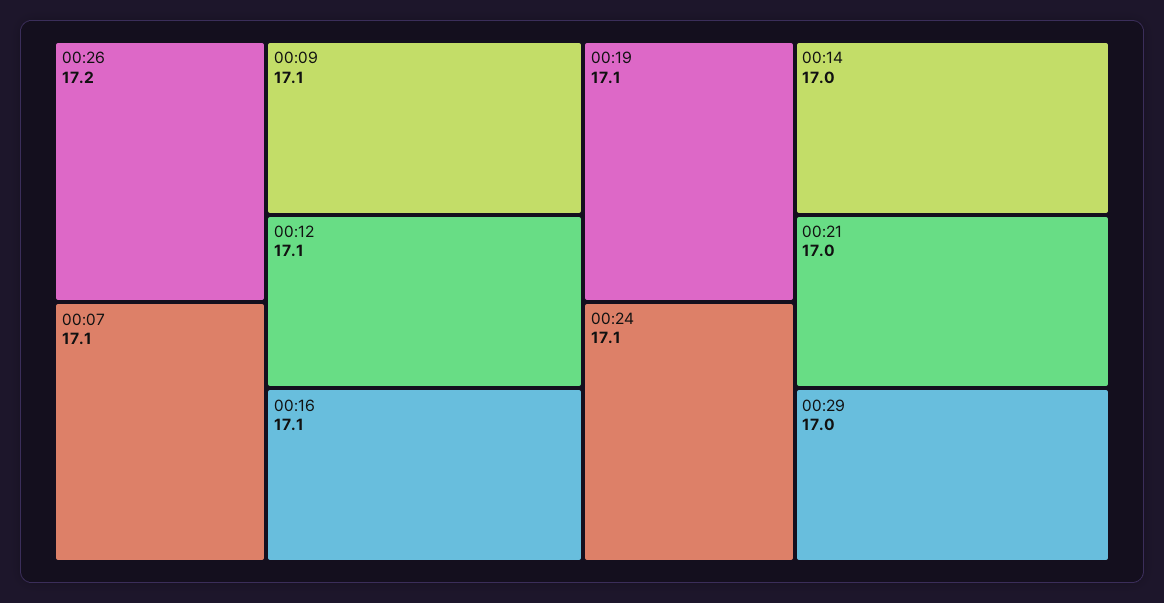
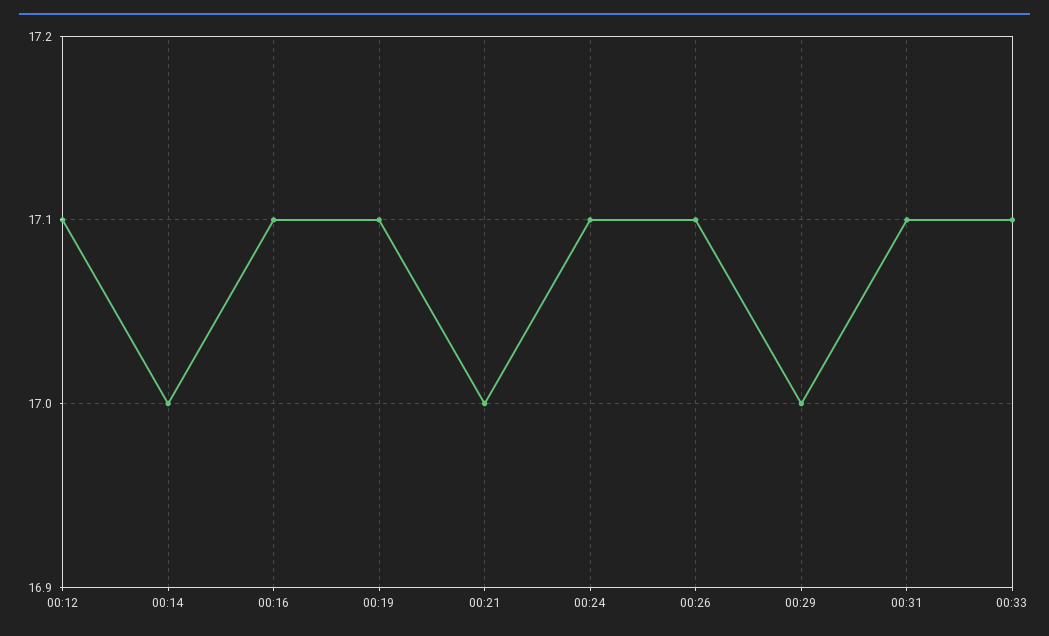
00:26: 17.2 -> 17.1
00:07: 17.1 -> none
00:09: 17.1 -> none
00:31: none -> 17.1
00:33: none -> 17.1

